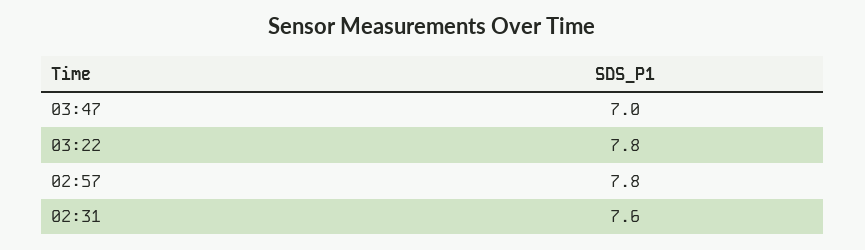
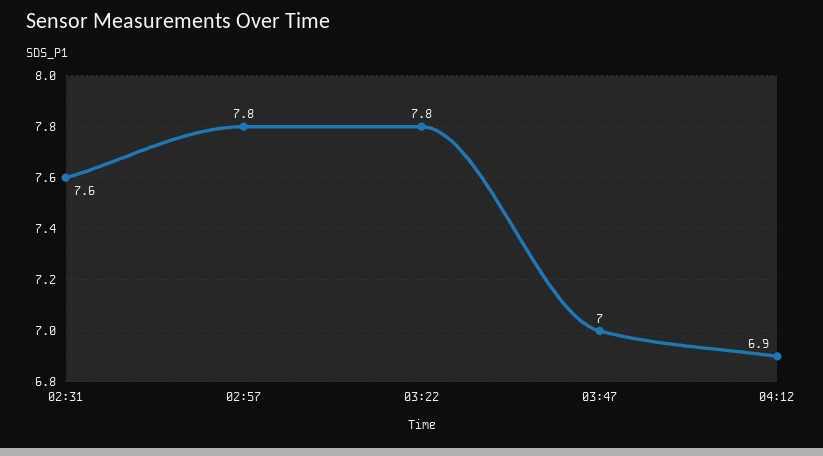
04:12: none -> 6.9

